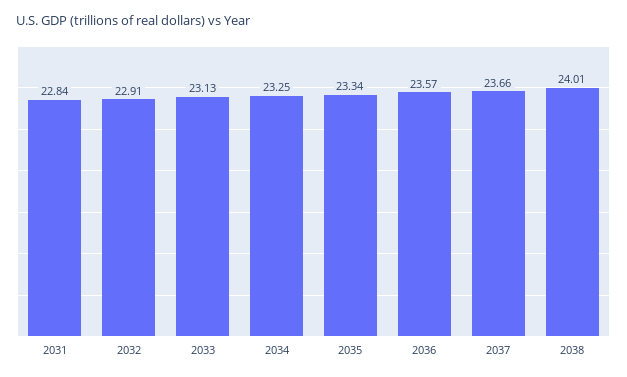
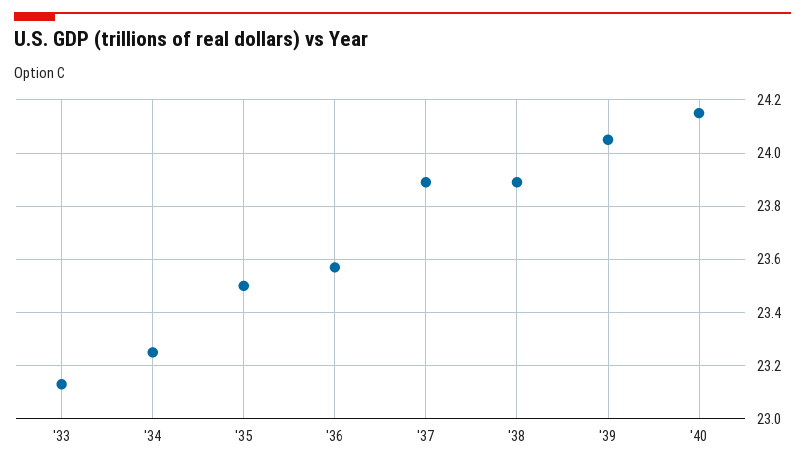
2031: 22.84 -> none
2032: 22.91 -> none
2035: 23.34 -> 23.5
2037: 23.66 -> 23.9
2038: 24.01 -> 23.9
'39: none -> 24.05
'40: none -> 24.15

